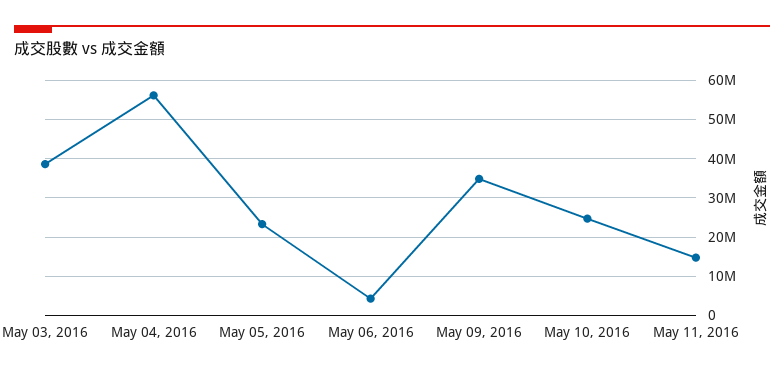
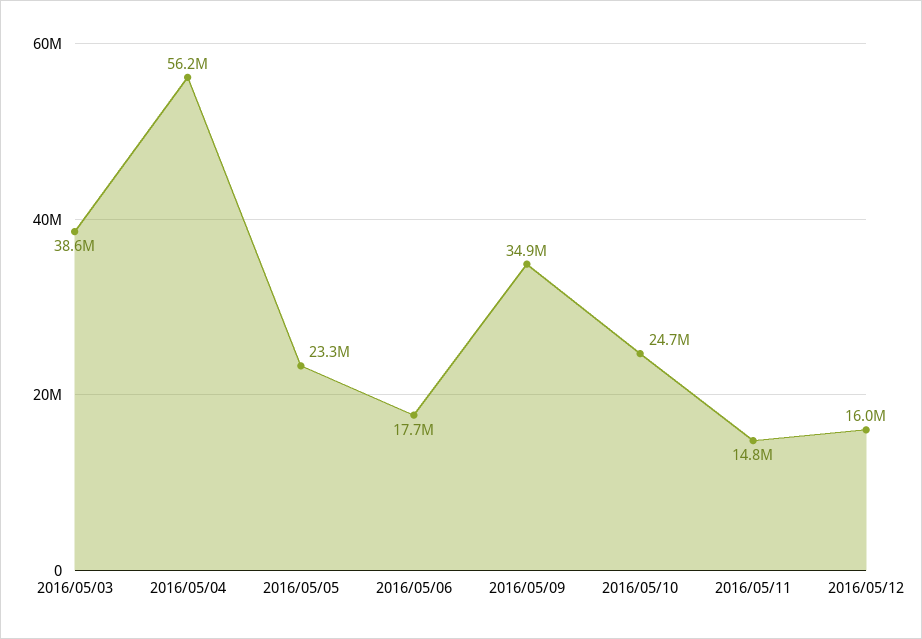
May 06, 2016: 4000000 -> 17700000
2016/05/12: none -> 16000000

